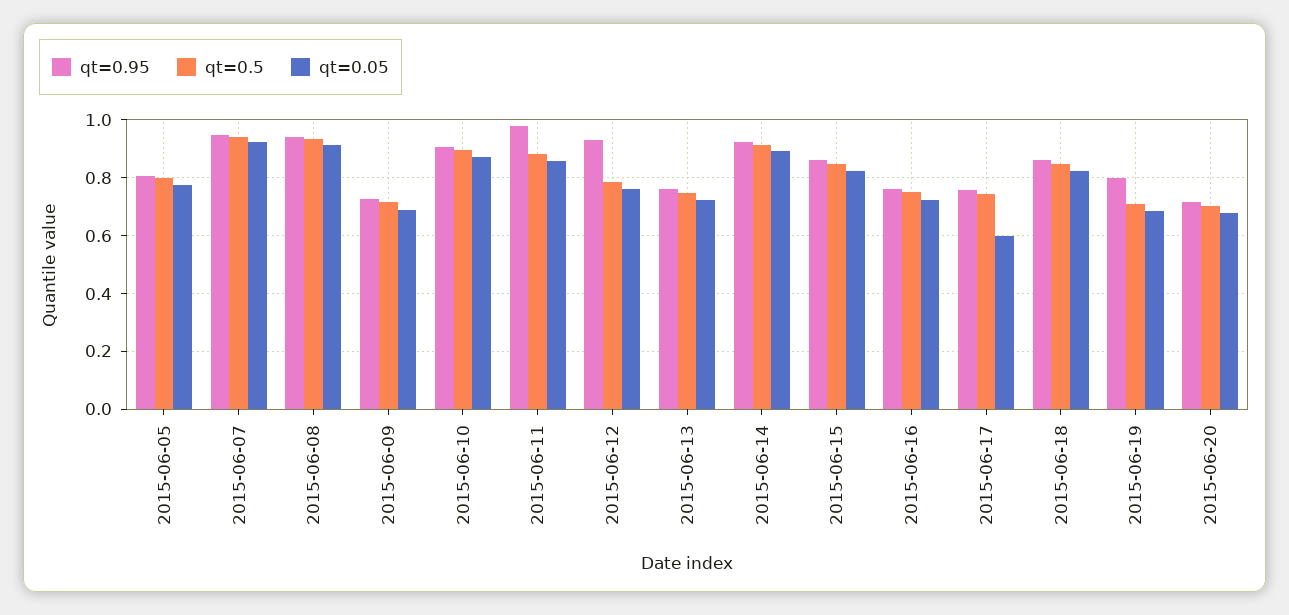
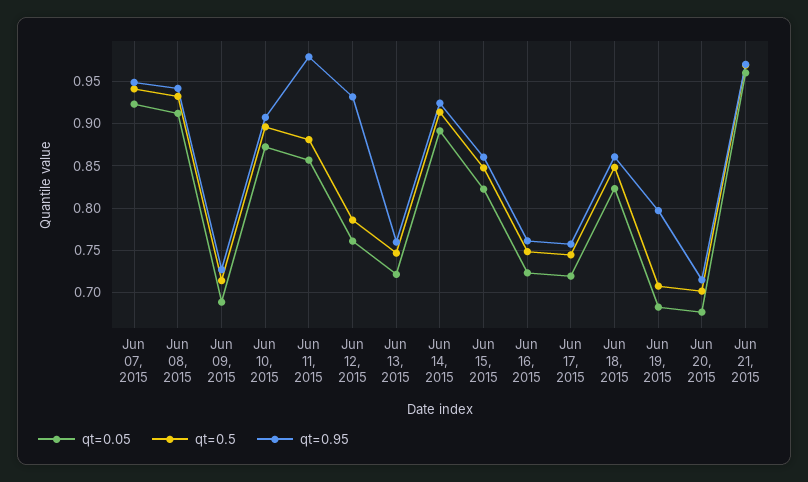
qt=0.95, 2015-06-05: 0.8 -> none
qt=0.5, 2015-06-05: 0.8 -> none
qt=0.05, 2015-06-05: 0.775 -> none
qt=0.05, 2015-06-17: 0.6 -> 0.72
qt=0.05, Jun 21, 2015: none -> 0.96
qt=0.5, Jun 21, 2015: none -> 0.97
qt=0.95, Jun 21, 2015: none -> 0.97

